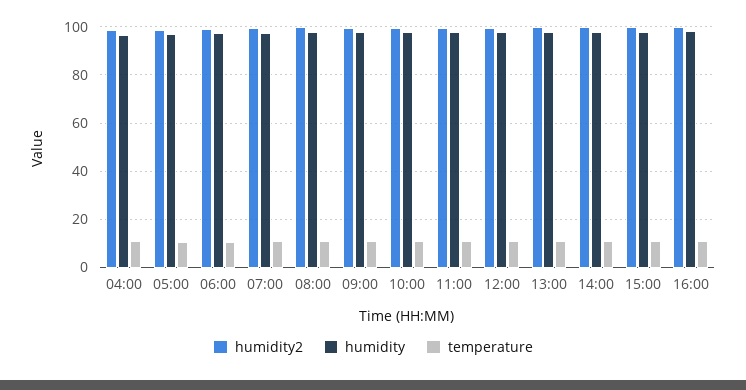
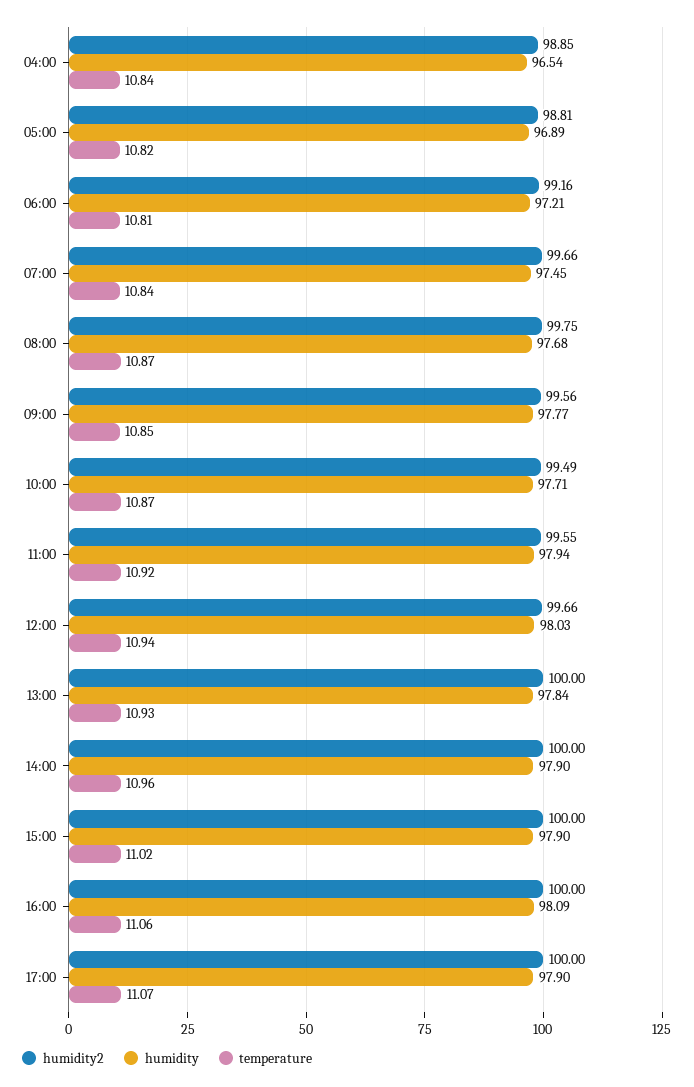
humidity2, 17:00: none -> 100
humidity, 17:00: none -> 97.9
temperature, 17:00: none -> 11.07

